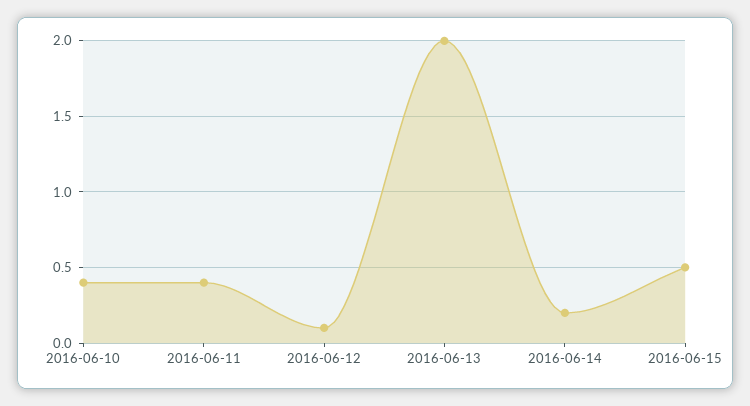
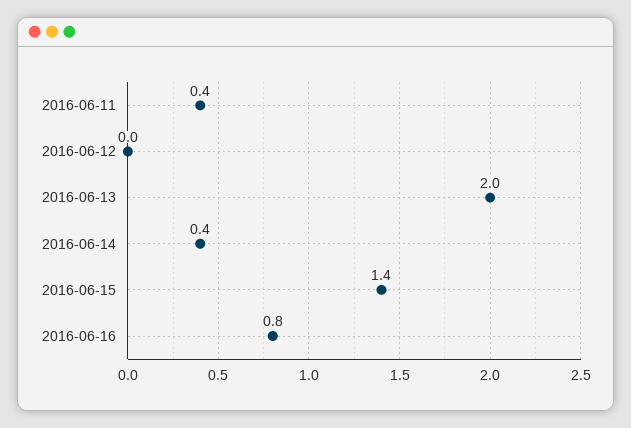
2016-06-10: 0.4 -> none
2016-06-12: 0.1 -> 0
2016-06-14: 0.2 -> 0.4
2016-06-15: 0.5 -> 1.4
2016-06-16: none -> 0.8

